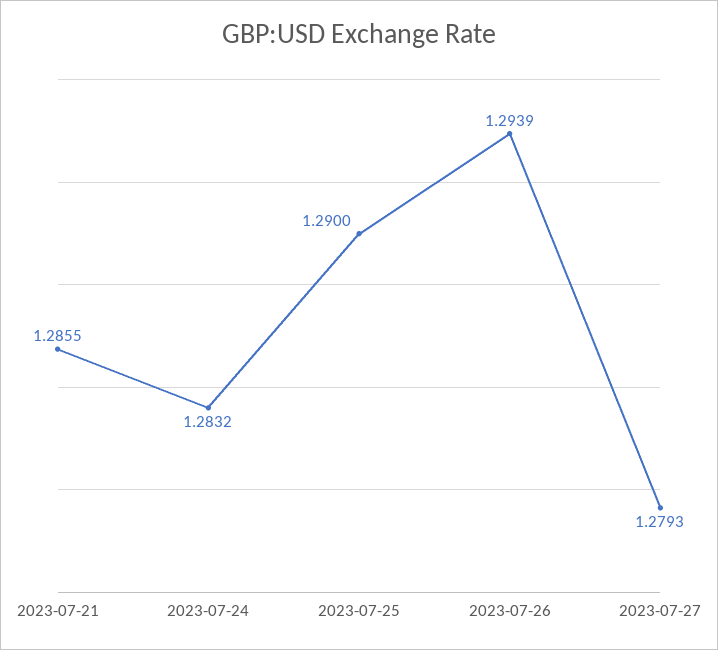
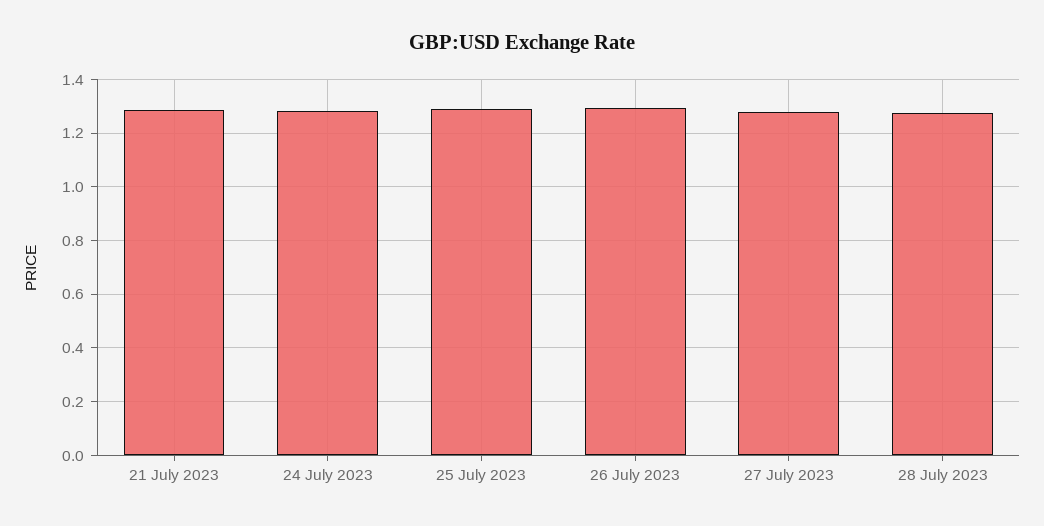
28 July 2023: none -> 1.275

